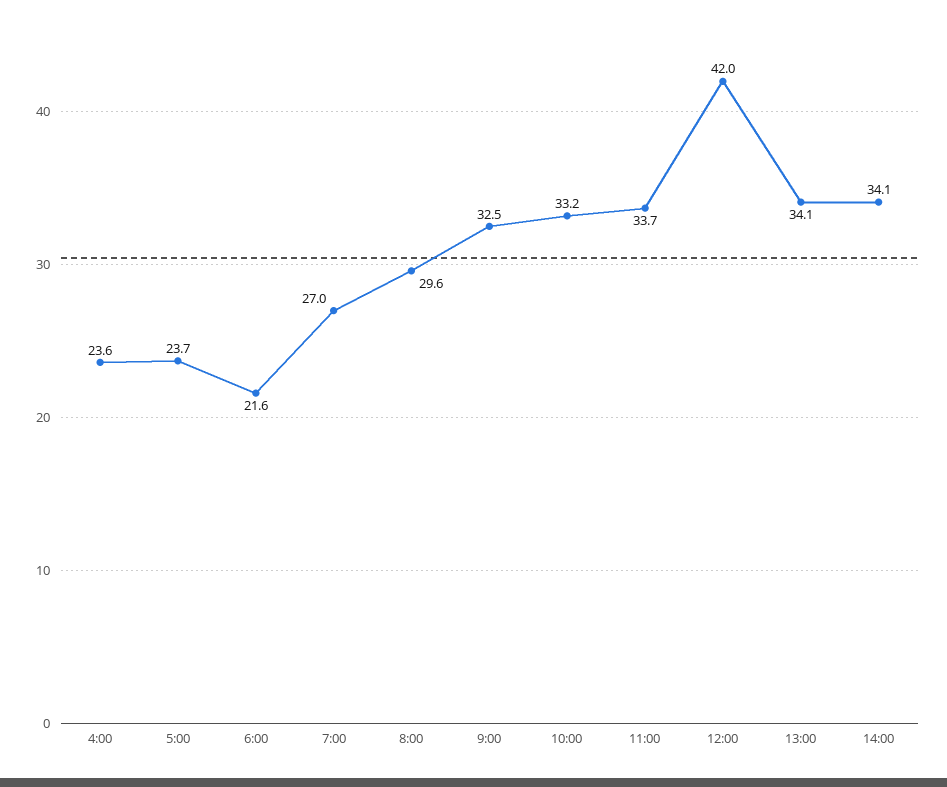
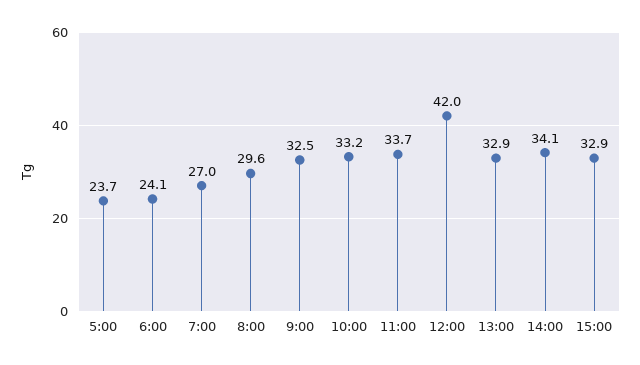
4:00: 23.6 -> none
6:00: 21.6 -> 24.1
13:00: 34.1 -> 32.9
15:00: none -> 32.9

